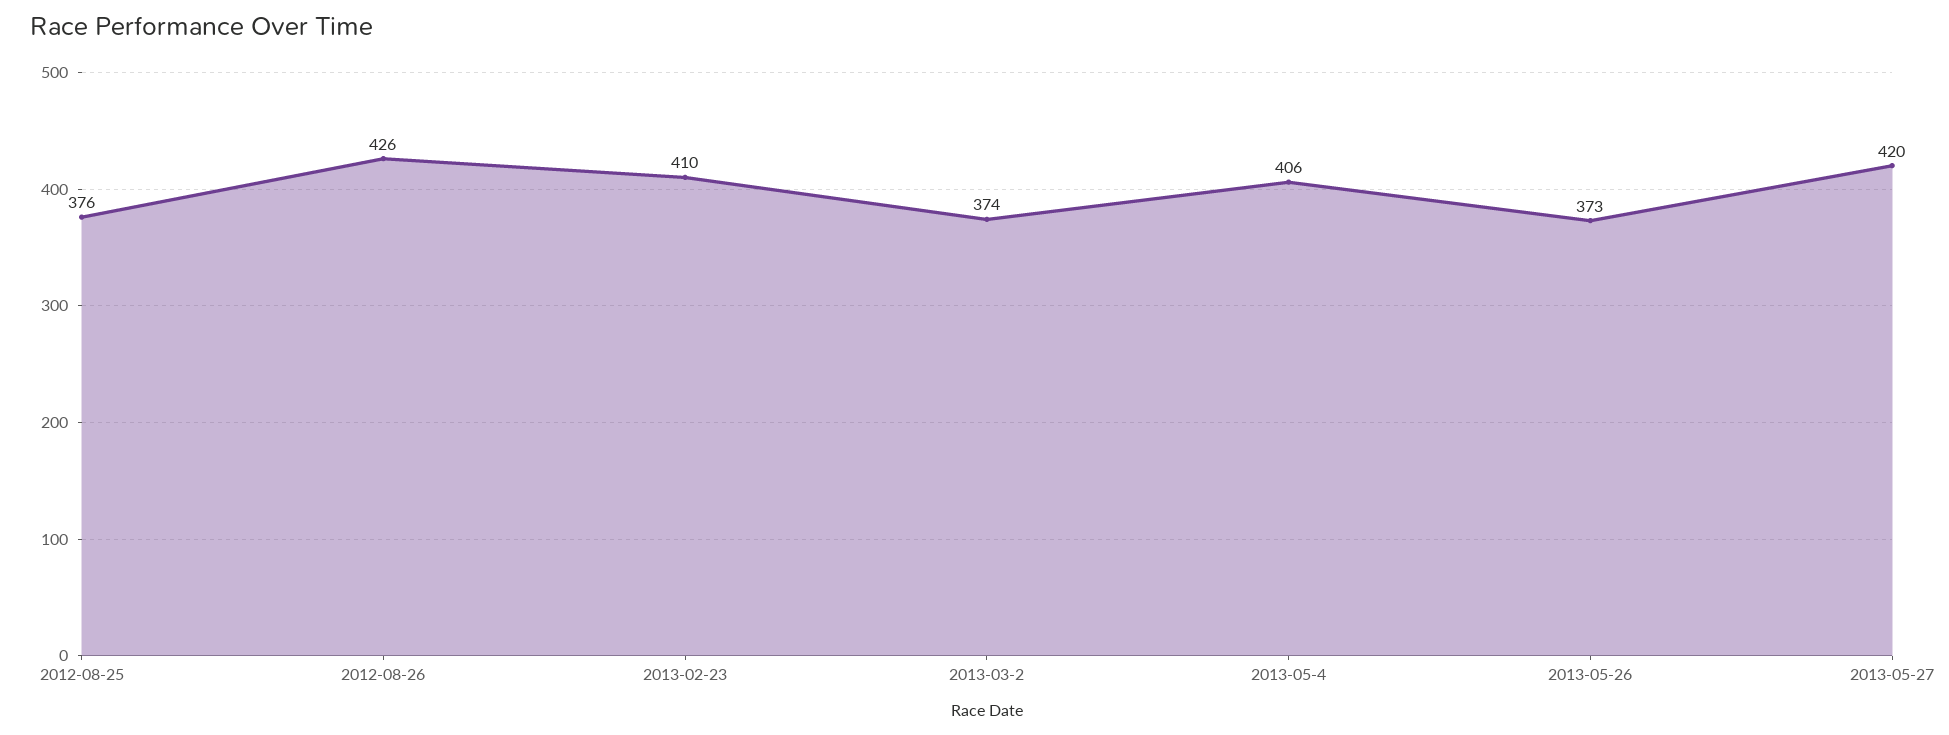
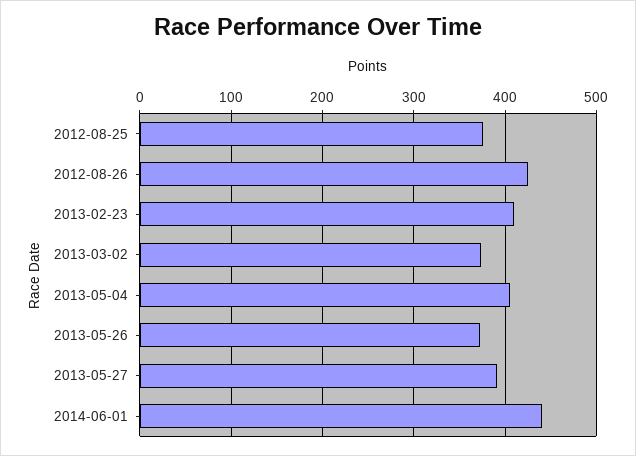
2013-05-27: 420 -> 390
2014-06-01: none -> 440

